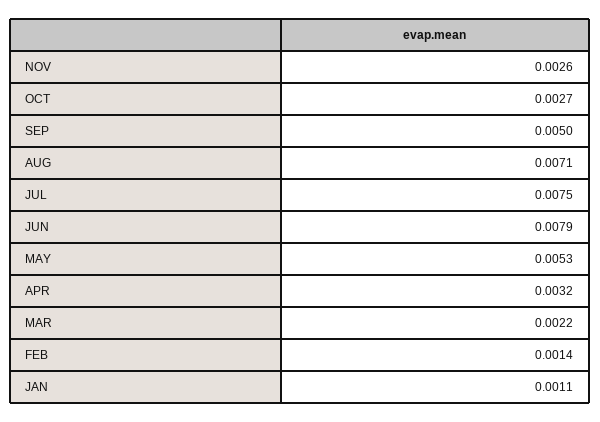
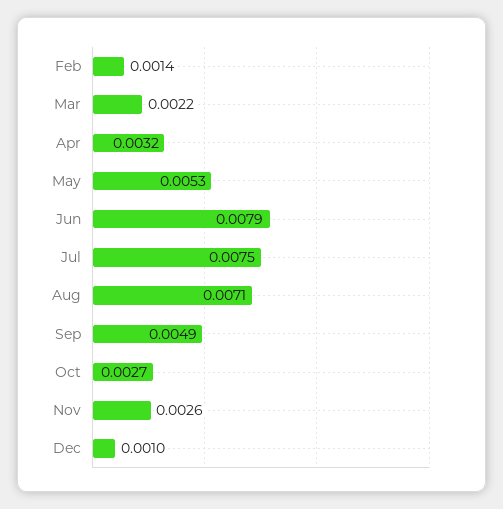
SEP: 0.005 -> 0.0049
JAN: 0.0011 -> none
Dec: none -> 0.001

